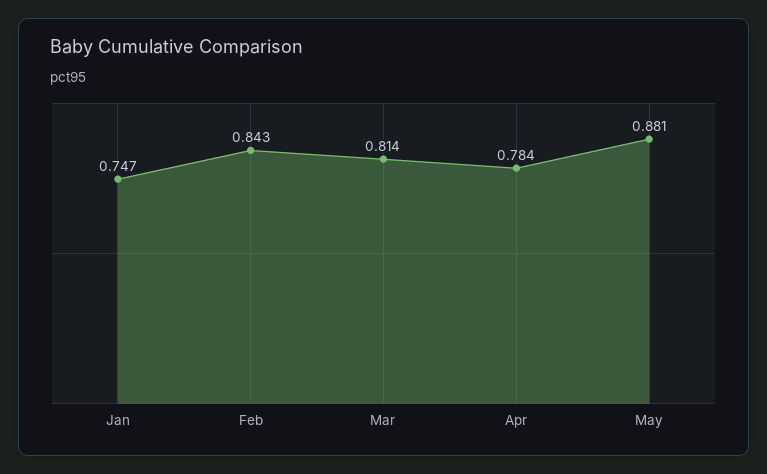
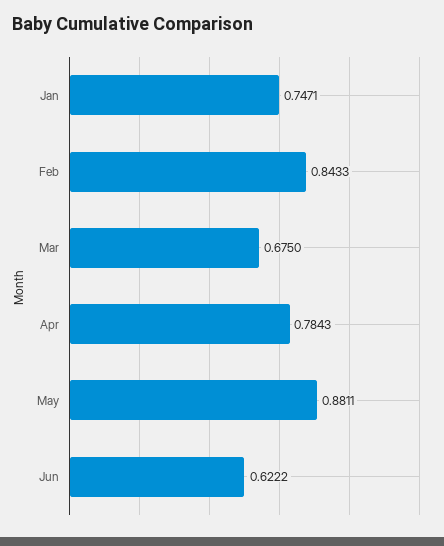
Mar: 0.814 -> 0.675
Jun: none -> 0.6222

